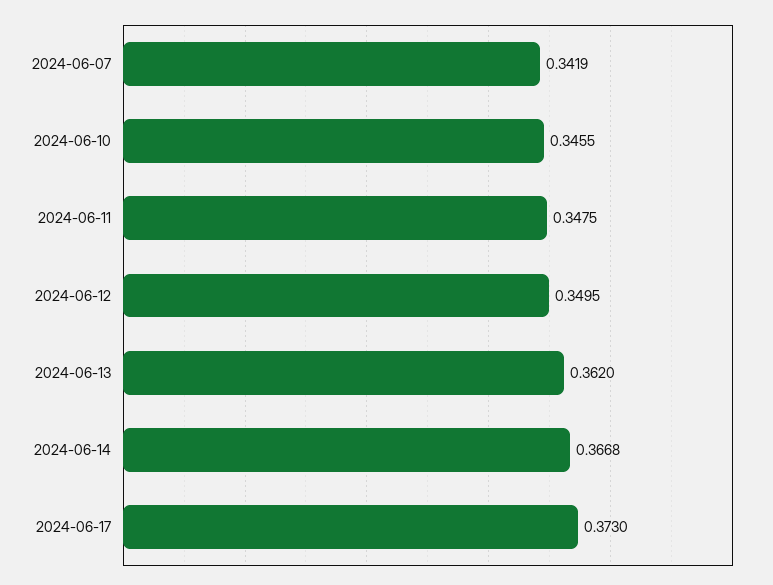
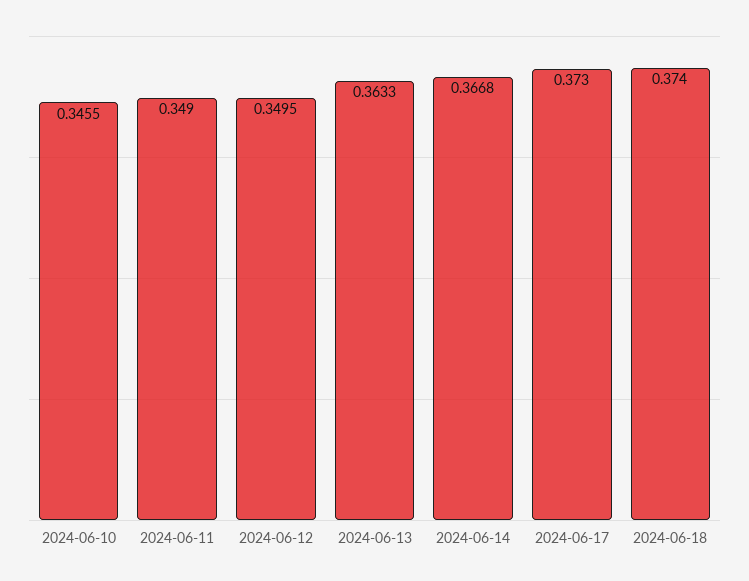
2024-06-07: 0.3419 -> none
2024-06-11: 0.3475 -> 0.349
2024-06-13: 0.362 -> 0.3633
2024-06-18: none -> 0.374

